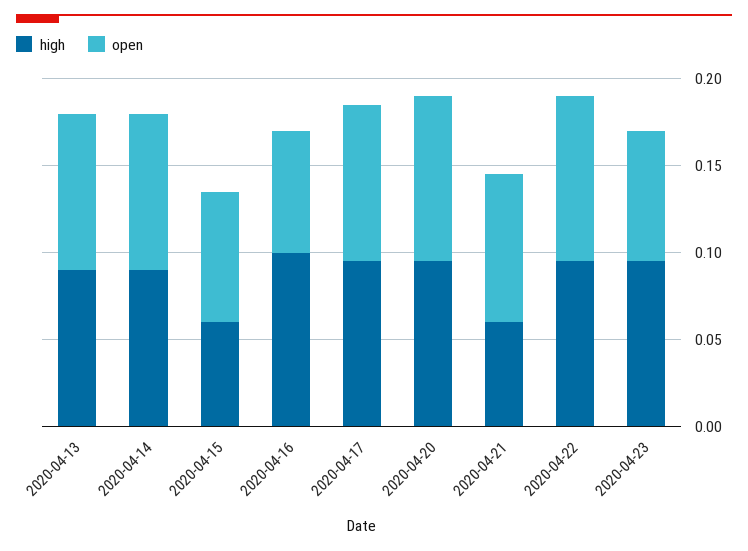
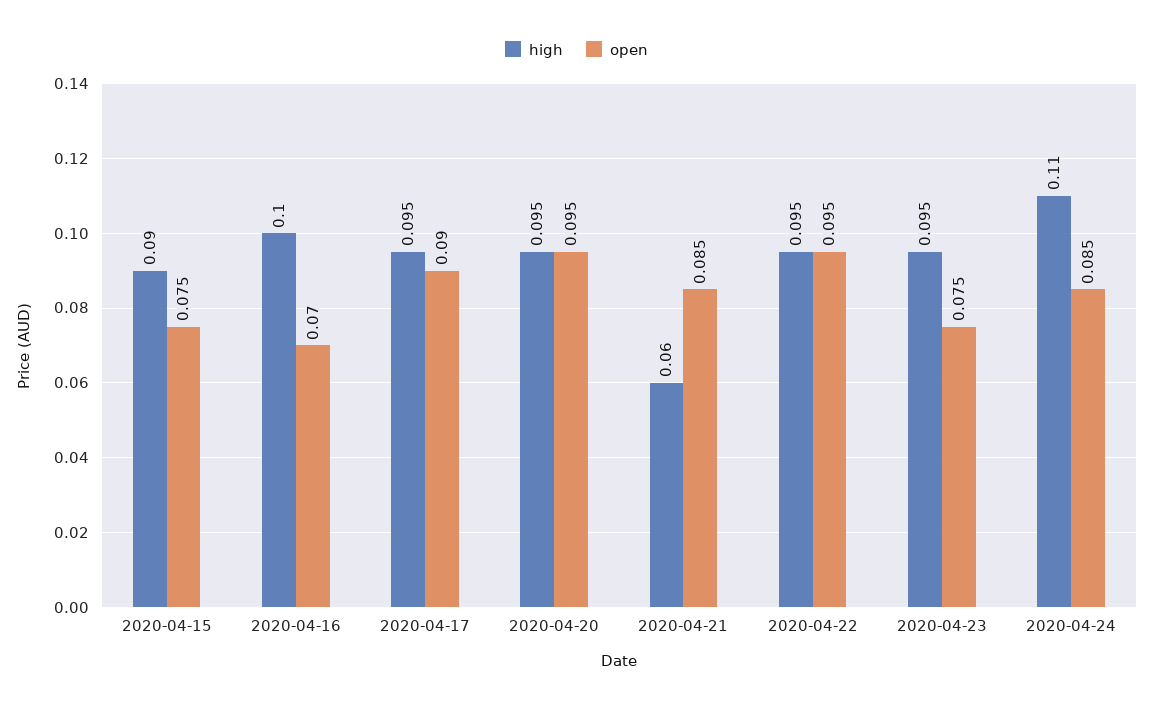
high, 2020-04-13: 0.09 -> none
open, 2020-04-13: 0.09 -> none
high, 2020-04-14: 0.09 -> none
open, 2020-04-14: 0.09 -> none
high, 2020-04-15: 0.06 -> 0.09
high, 2020-04-24: none -> 0.11
open, 2020-04-24: none -> 0.085

